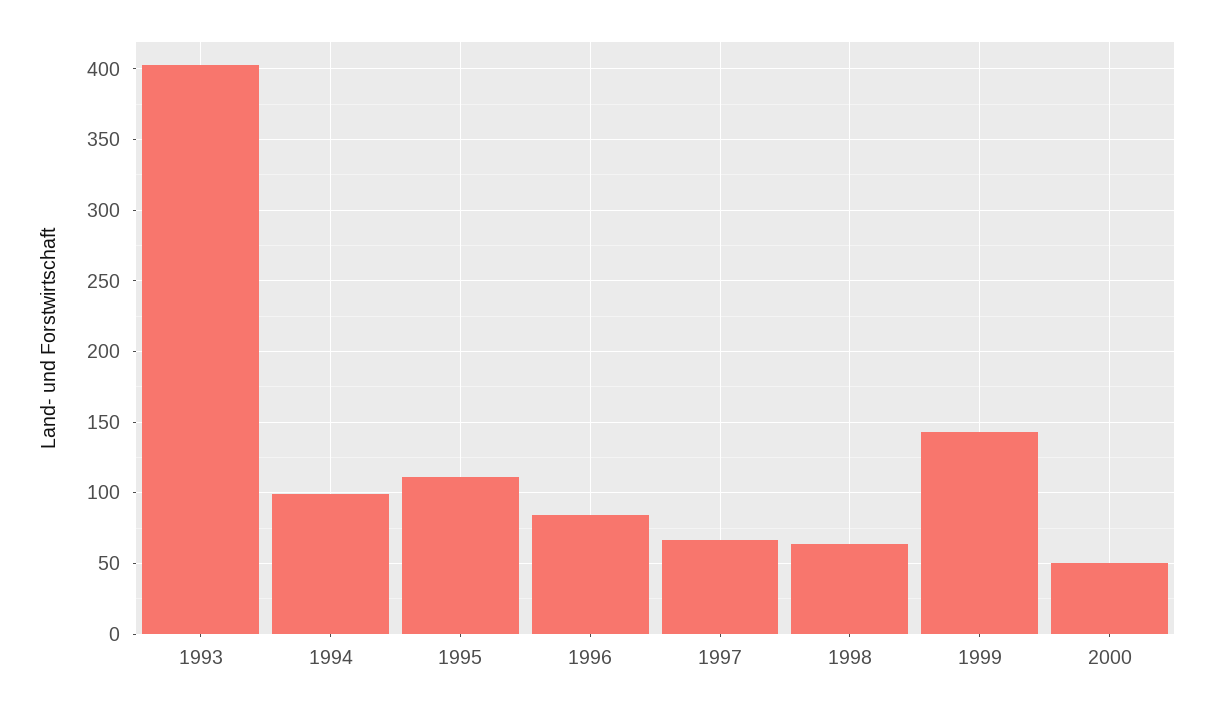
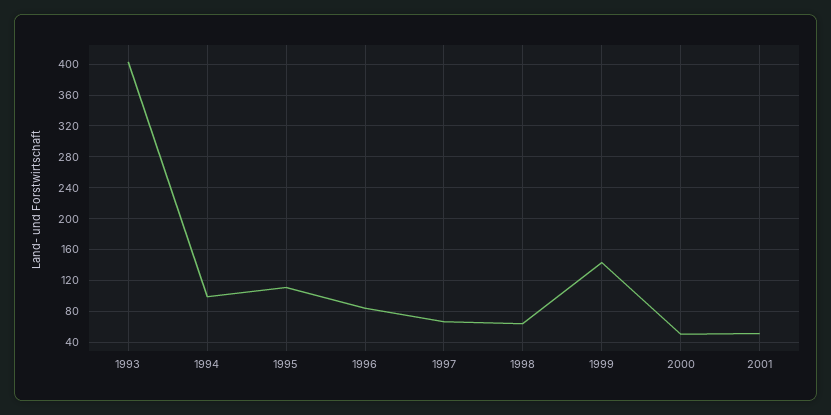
2001: none -> 50

